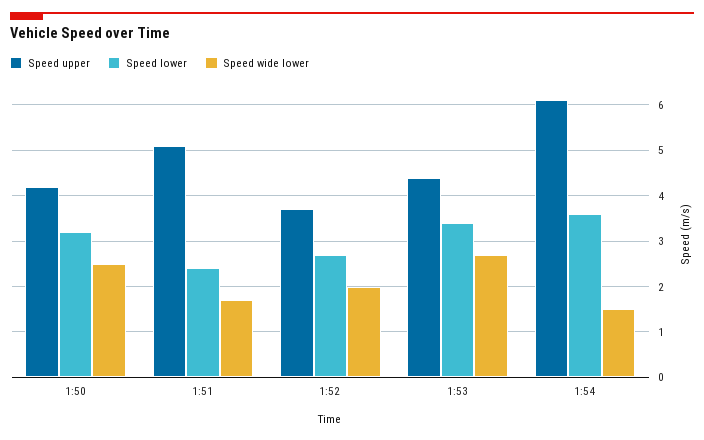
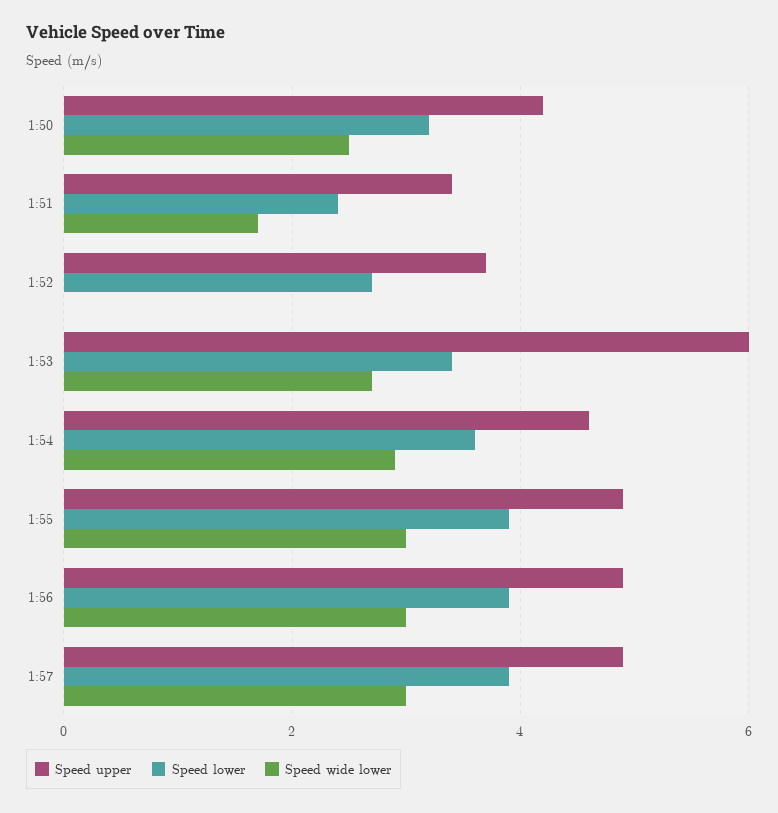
Speed upper, 1:51: 5 -> 3.5
Speed wide lower, 1:52: 2 -> 0
Speed upper, 1:53: 4.5 -> 6
Speed upper, 1:54: 6 -> 4.5
Speed wide lower, 1:54: 1.5 -> 3
Speed upper, 1:55: none -> 5
Speed lower, 1:55: none -> 4
Speed wide lower, 1:55: none -> 3
Speed upper, 1:56: none -> 5
Speed lower, 1:56: none -> 4
Speed wide lower, 1:56: none -> 3
Speed upper, 1:57: none -> 5
Speed lower, 1:57: none -> 4
Speed wide lower, 1:57: none -> 3

